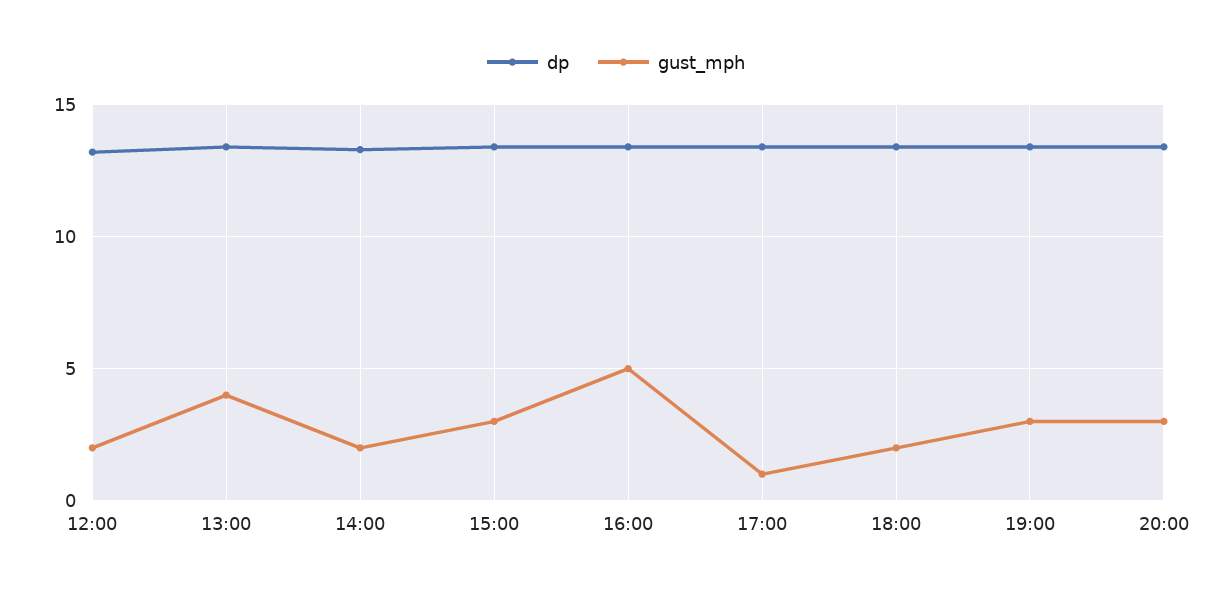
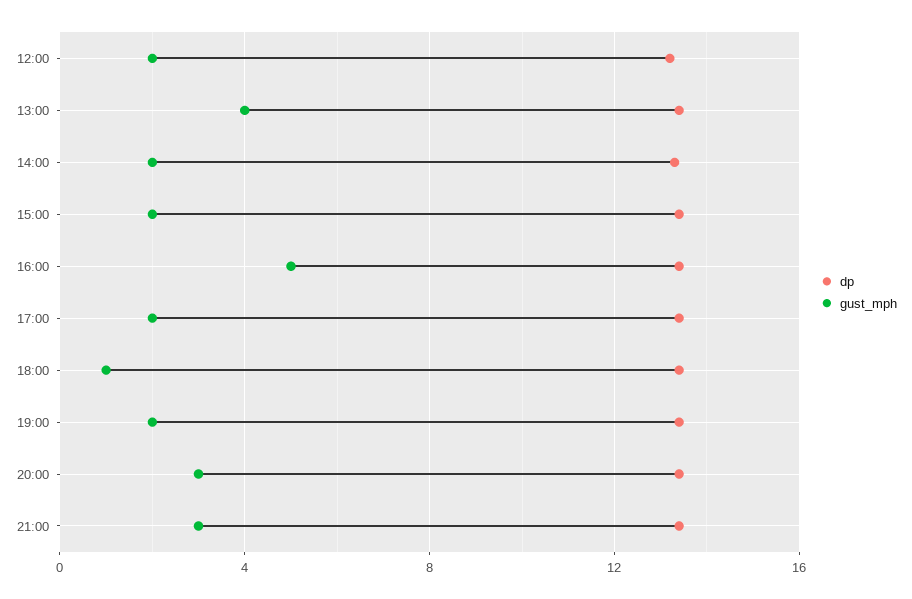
gust_mph, 15:00: 3 -> 2
gust_mph, 17:00: 1 -> 2
gust_mph, 18:00: 2 -> 1
gust_mph, 19:00: 3 -> 2
dp, 21:00: none -> 13.5
gust_mph, 21:00: none -> 3

